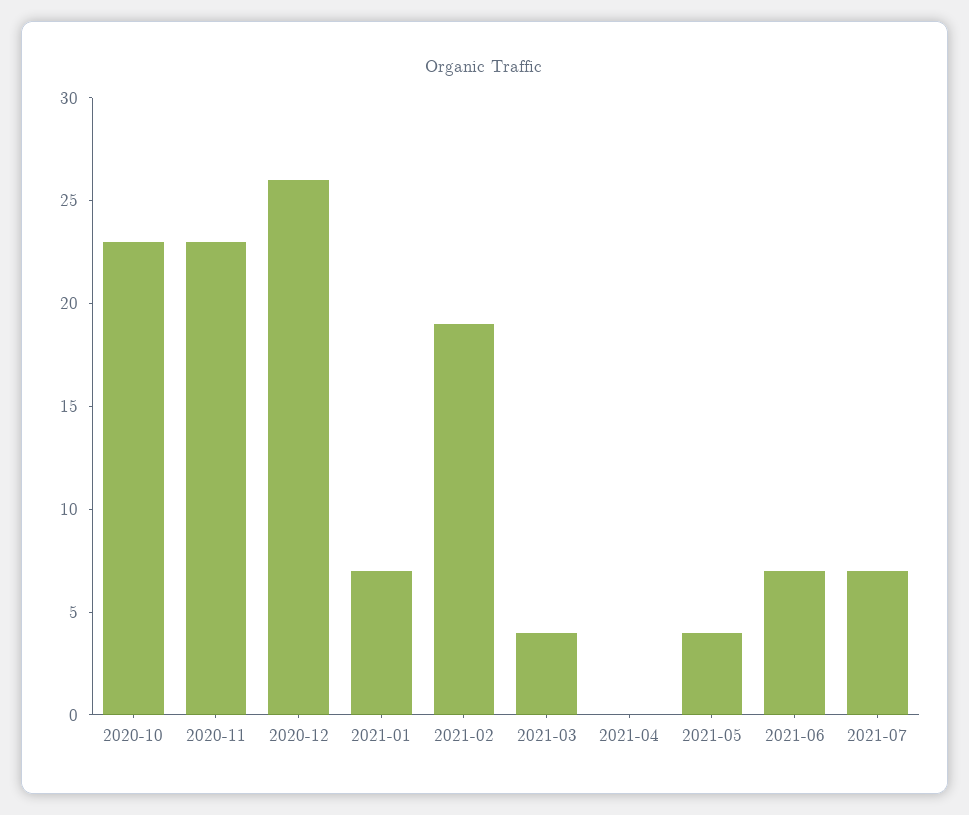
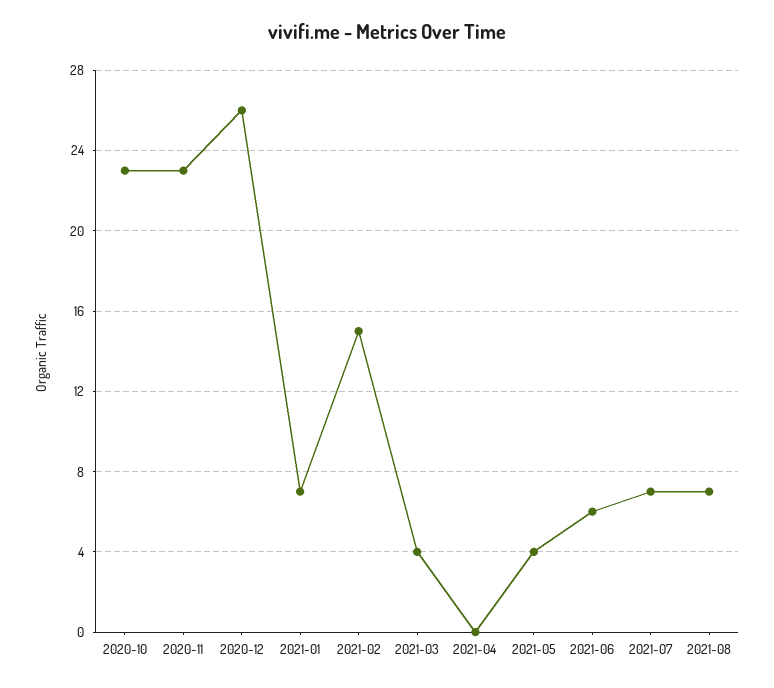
2021-02: 19 -> 15
2021-06: 7 -> 6
2021-08: none -> 7

